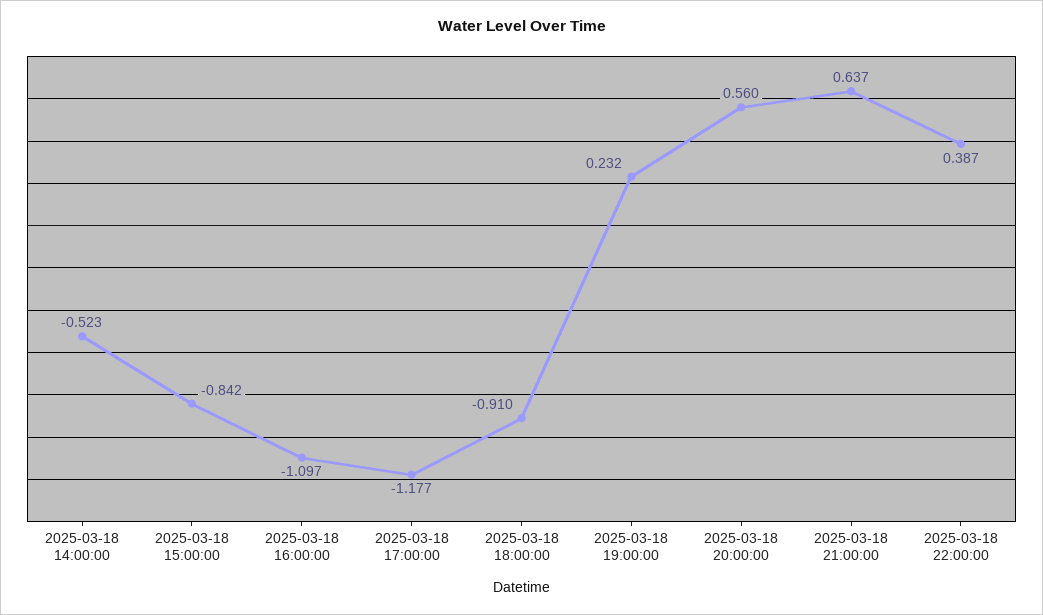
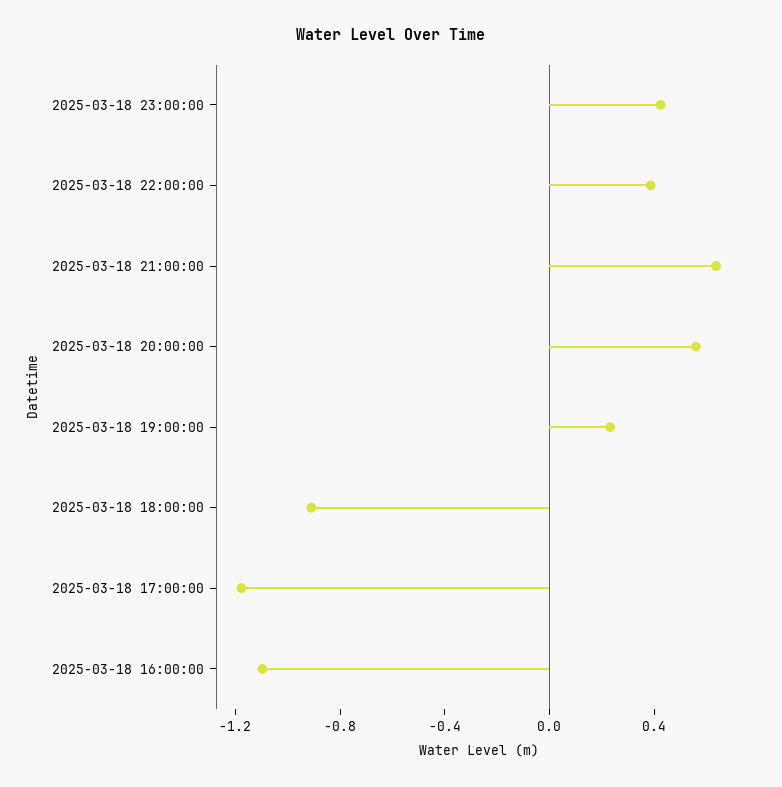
2025-03-18 14:00:00: -0.523 -> none
2025-03-18 15:00:00: -0.842 -> none
2025-03-18 23:00:00: none -> 0.4

